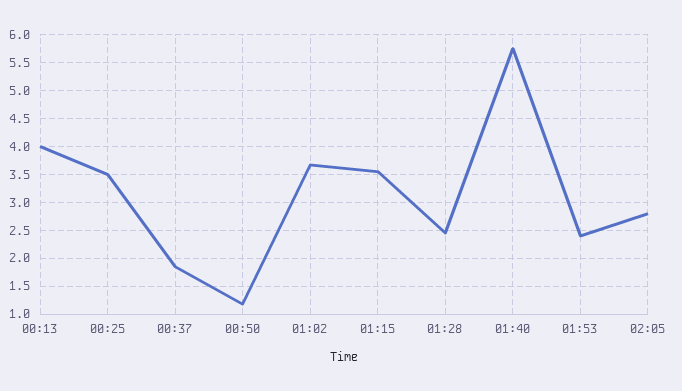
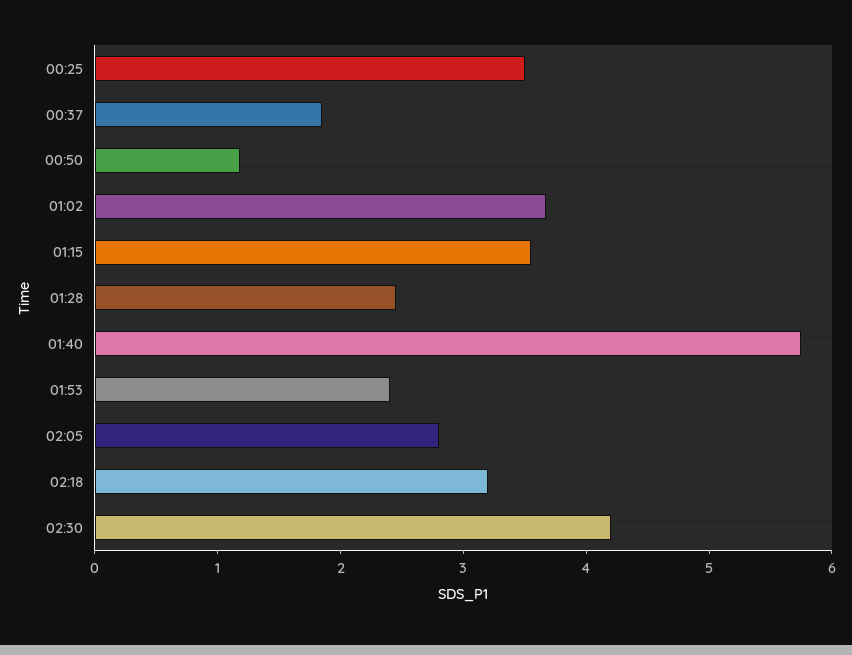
00:13: 4 -> none
02:18: none -> 3.2
02:30: none -> 4.2

